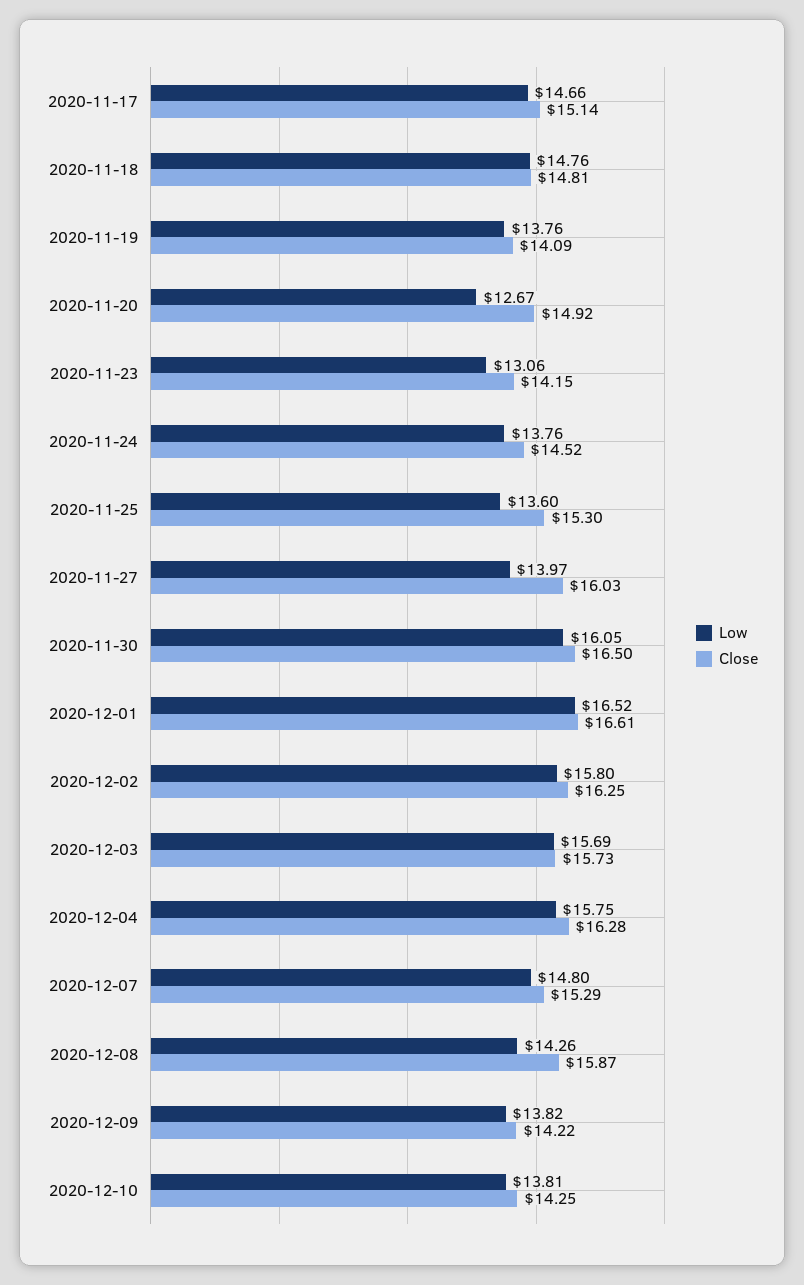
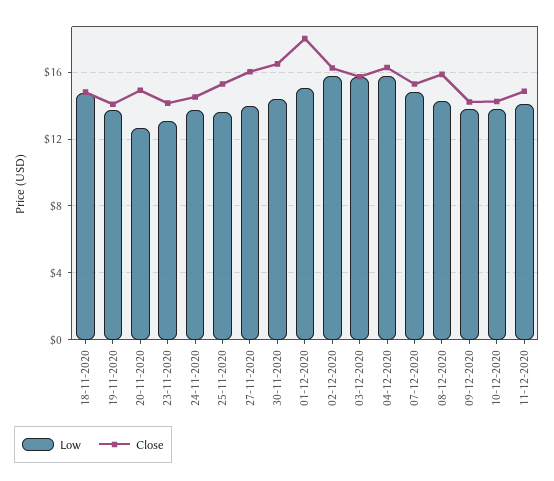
Low, 2020-11-17: 14.66 -> none
Close, 2020-11-17: 15.14 -> none
Low, 2020-11-30: 16.05 -> 14.5
Low, 2020-12-01: 16.52 -> 15
Close, 2020-12-01: 16.61 -> 18
Low, 11-12-2020: none -> 14
Close, 11-12-2020: none -> 15

